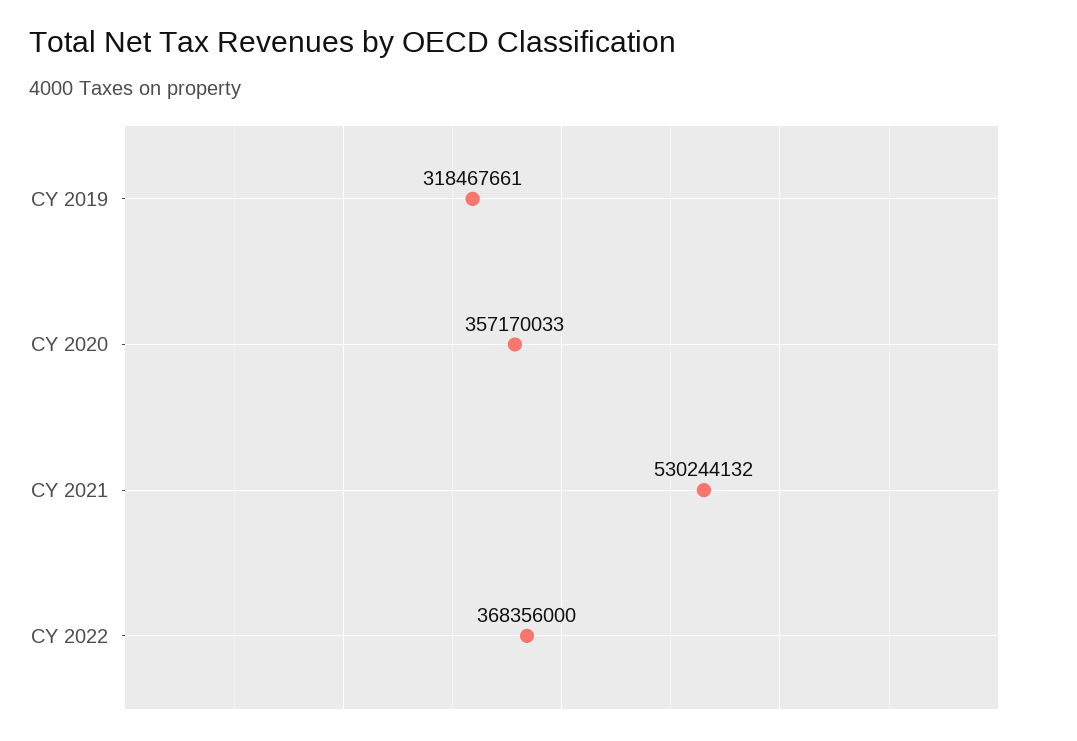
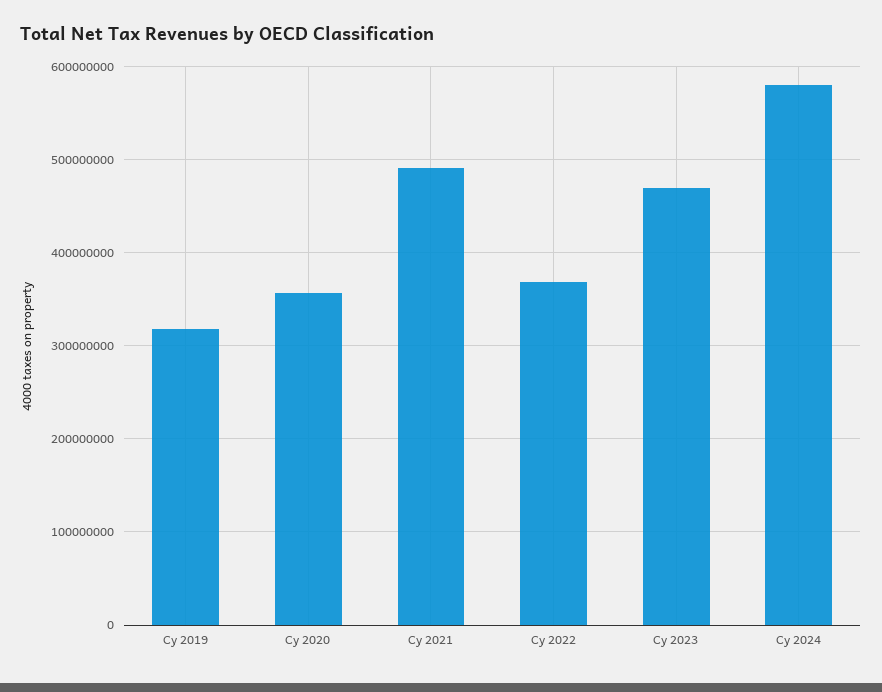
CY 2021: 530244132 -> 490000000
Cy 2023: none -> 470000000
Cy 2024: none -> 580000000

